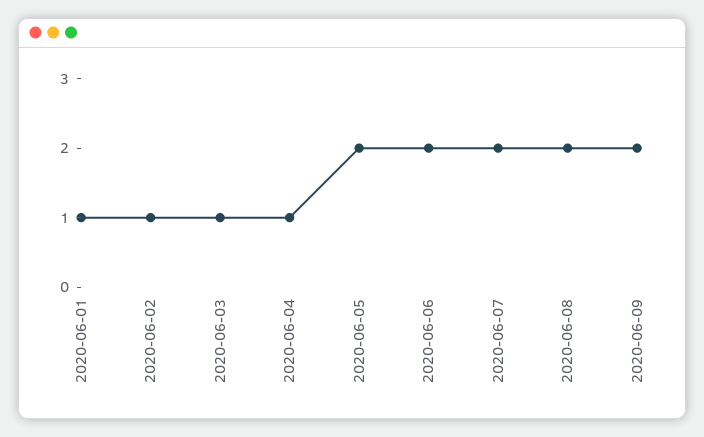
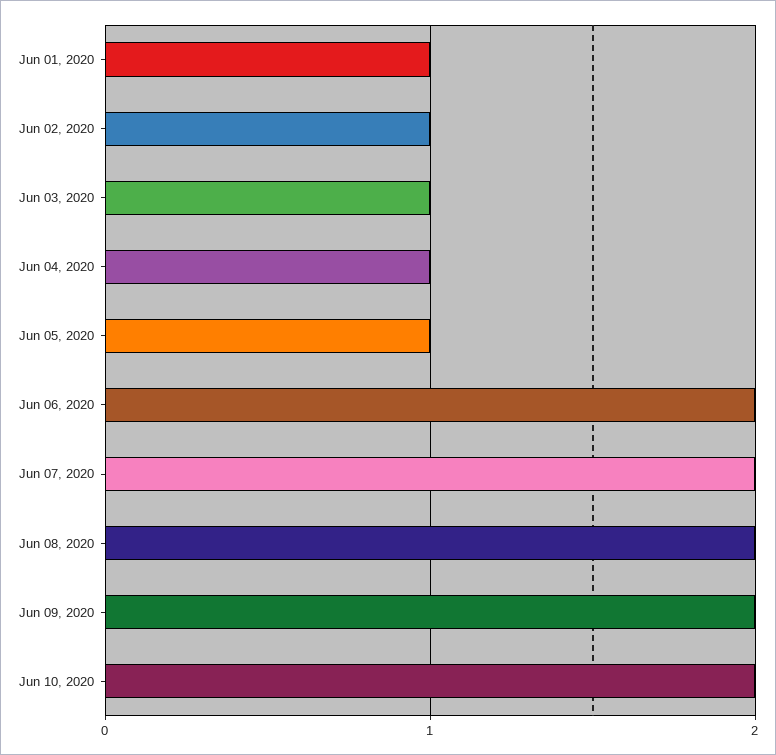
2020-06-05: 2 -> 1
Jun 10, 2020: none -> 2

